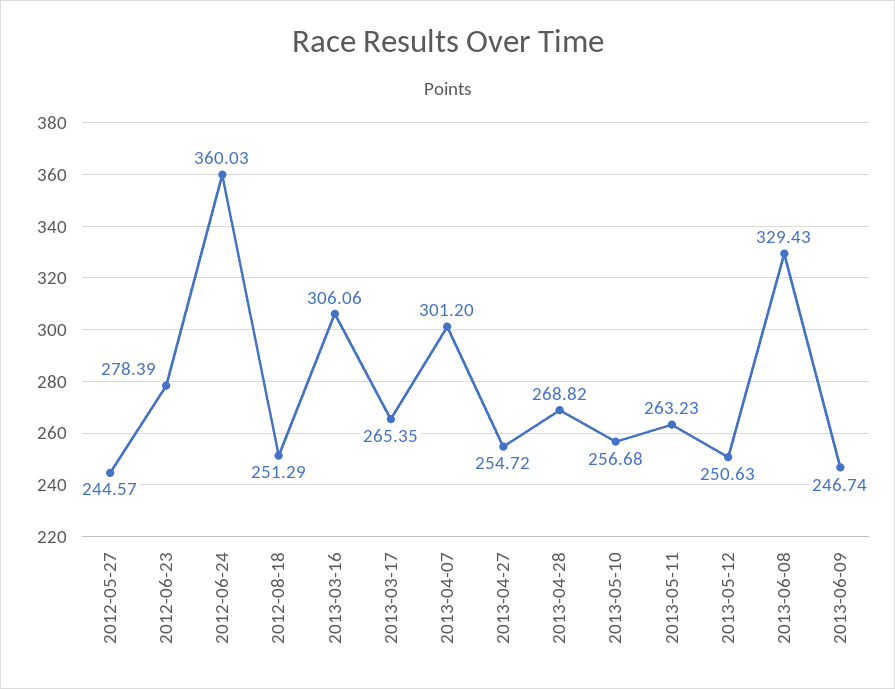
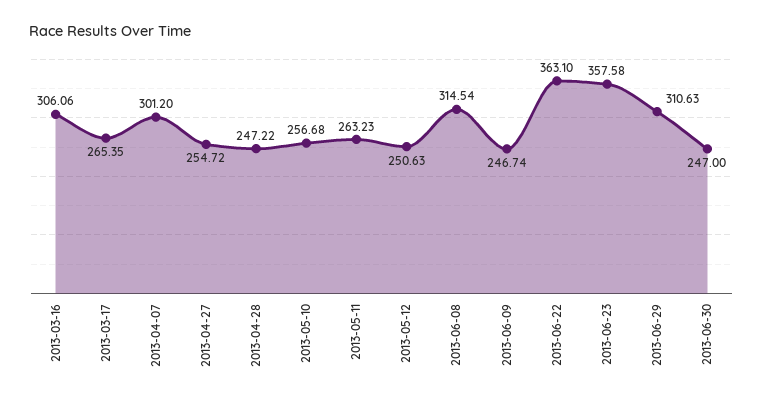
2012-05-27: 244.57 -> none
2012-06-23: 278.39 -> none
2012-06-24: 360.03 -> none
2012-08-18: 251.29 -> none
2013-04-28: 268.82 -> 247.22
2013-06-08: 329.43 -> 314.54
2013-06-22: none -> 363.1
2013-06-23: none -> 357.58
2013-06-29: none -> 310.63
2013-06-30: none -> 247

